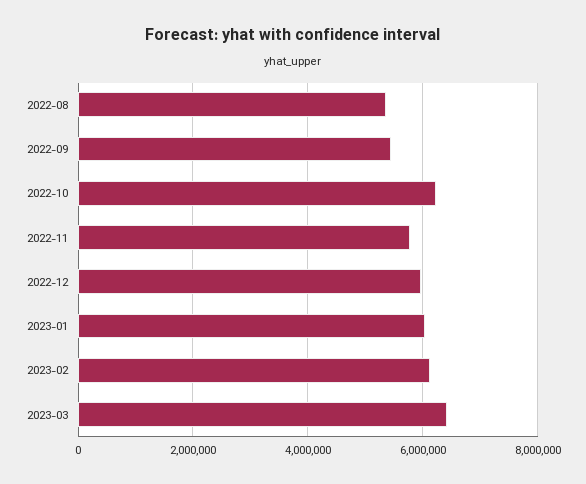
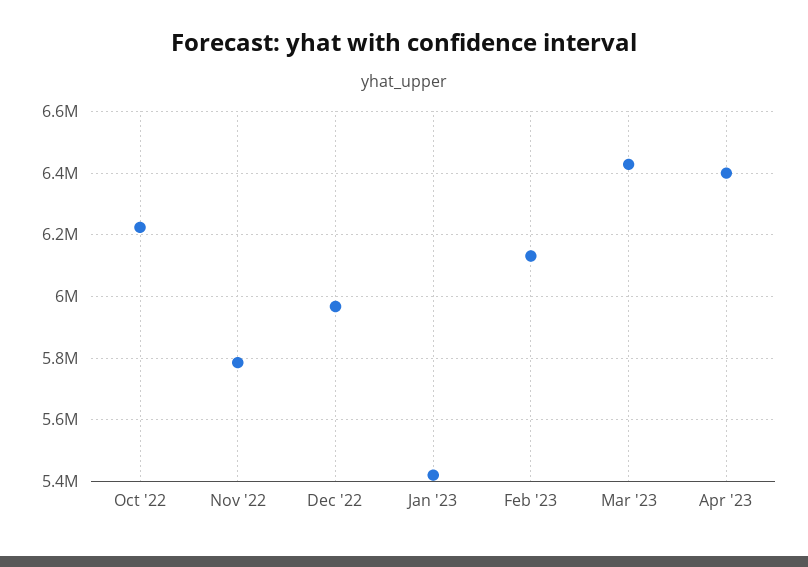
2022-08: 5400000 -> none
2022-09: 5400000 -> none
2023-01: 6000000 -> 5420000
Apr '23: none -> 6400000

